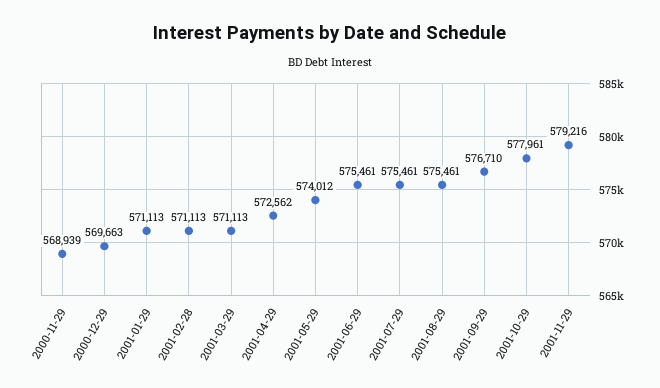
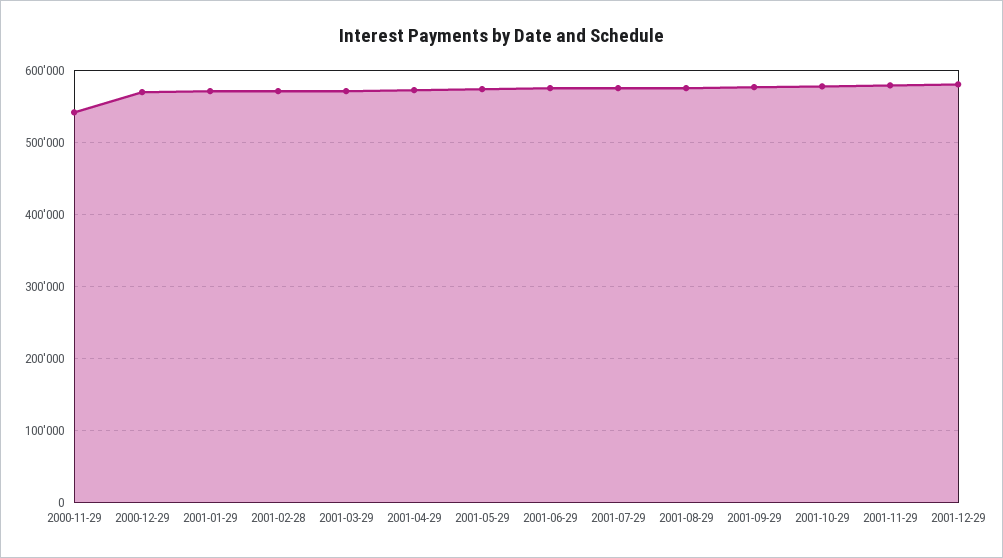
2000-11-29: 568939 -> 540000
2001-12-29: none -> 580000

